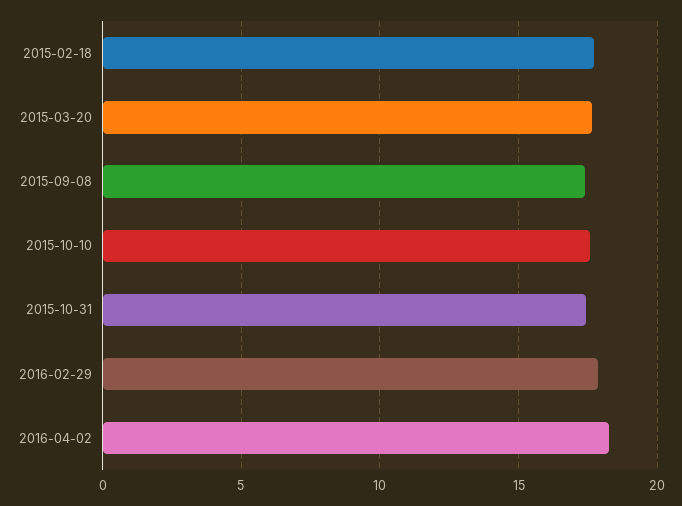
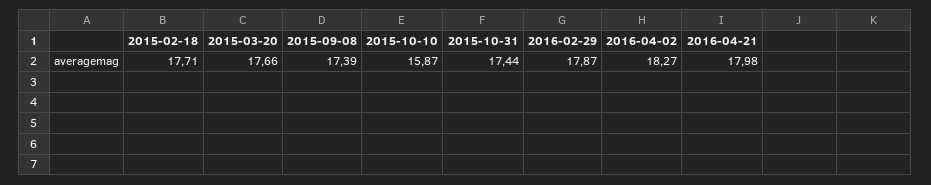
2015-10-10: 17.5 -> 15.87
2016-04-21: none -> 17.98

